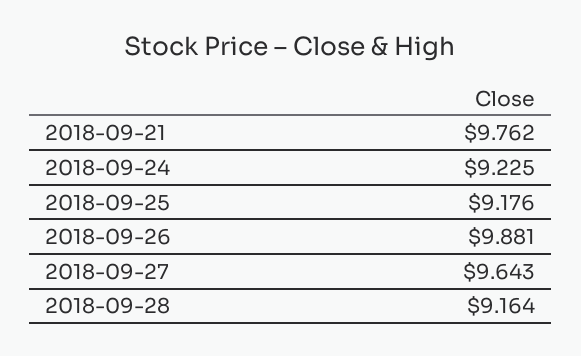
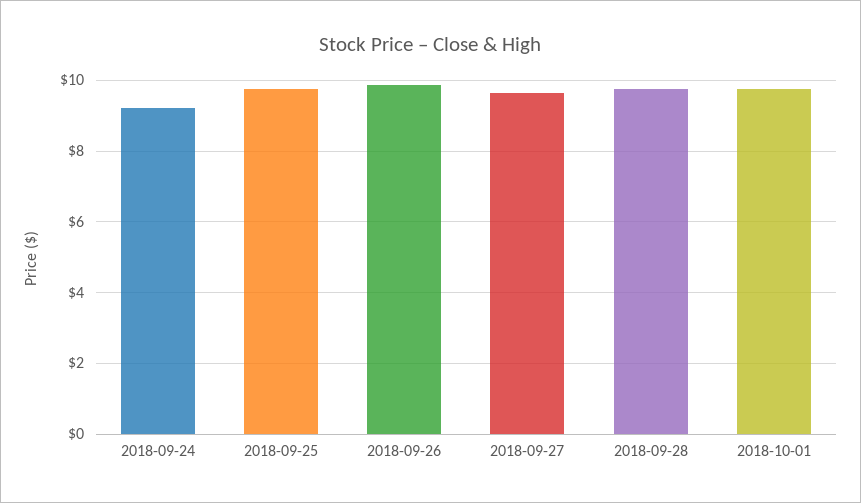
2018-09-21: 9.762 -> none
2018-09-25: 9.176 -> 9.8
2018-09-28: 9.164 -> 9.8
2018-10-01: none -> 9.8

